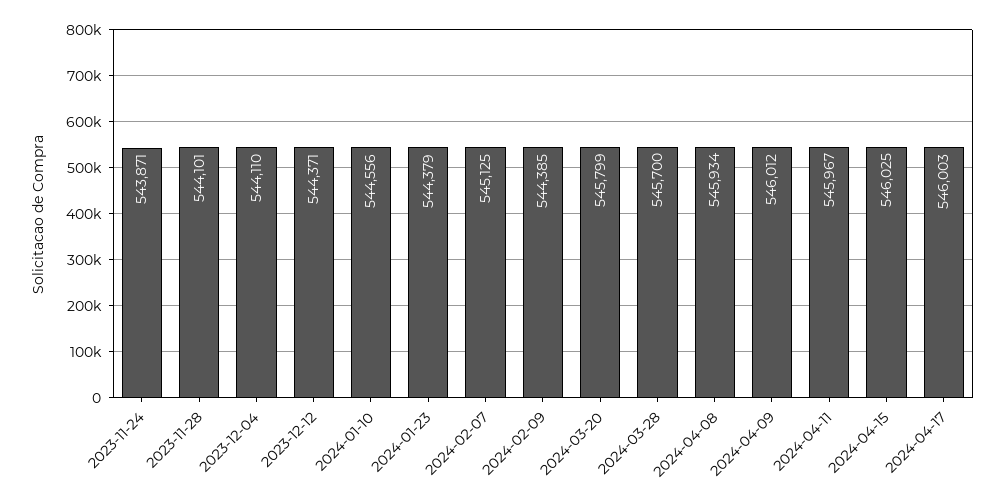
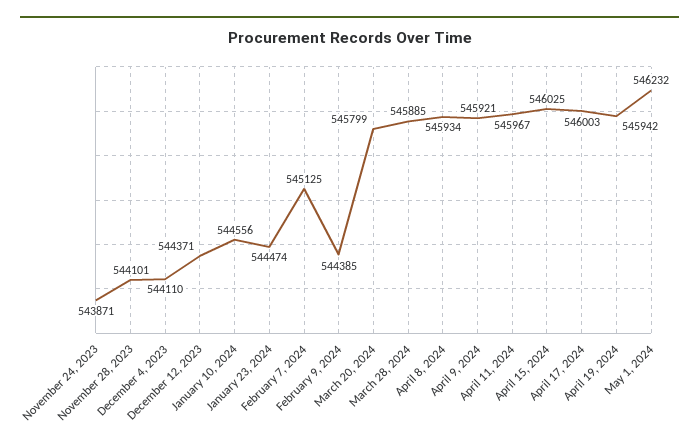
2024-01-23: 544379 -> 544474
2024-03-28: 545700 -> 545885
2024-04-09: 546012 -> 545921
April 19, 2024: none -> 545942
May 1, 2024: none -> 546232

